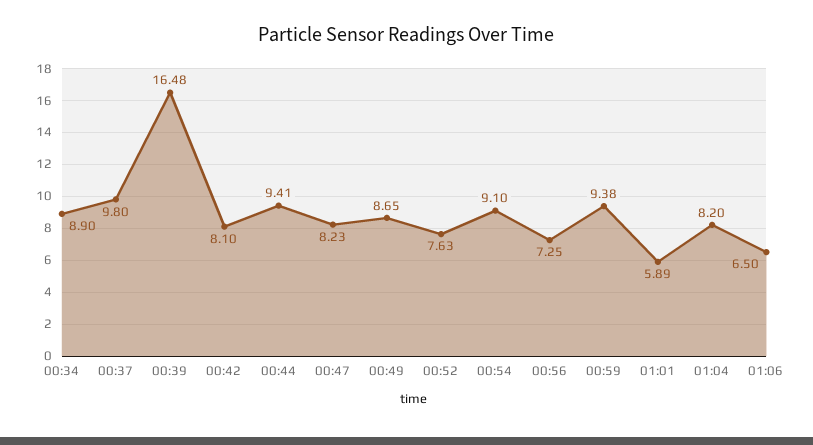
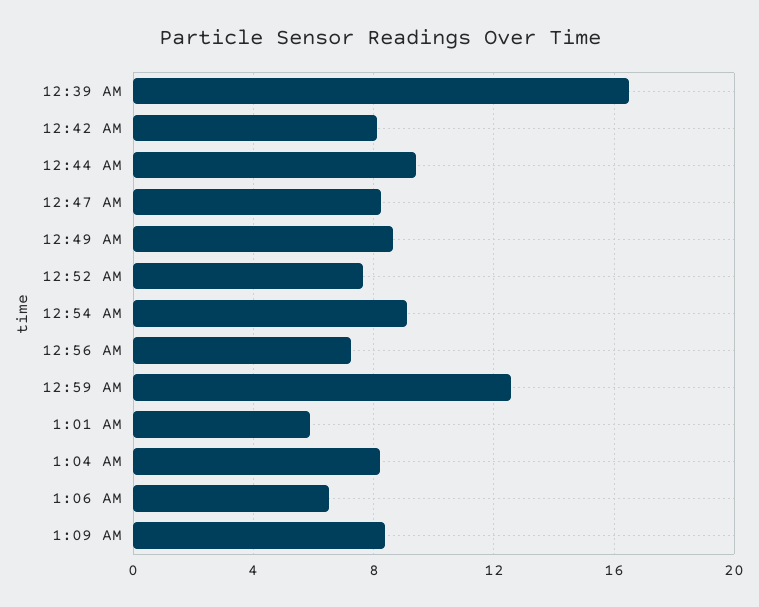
00:34: 8.9 -> none
00:37: 9.8 -> none
00:59: 9.38 -> 12.5
1:09 AM: none -> 8.5

